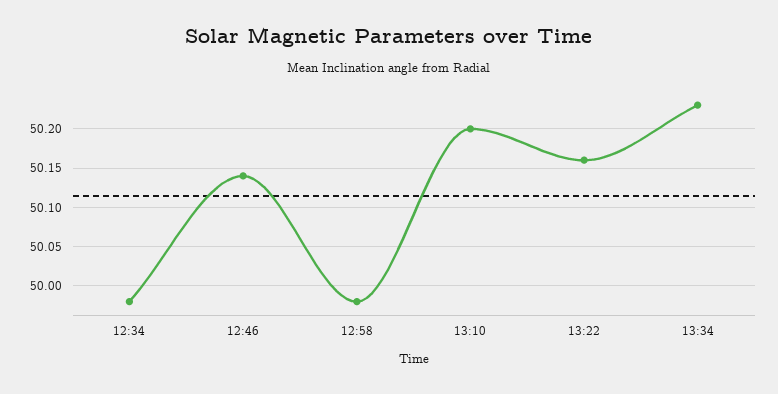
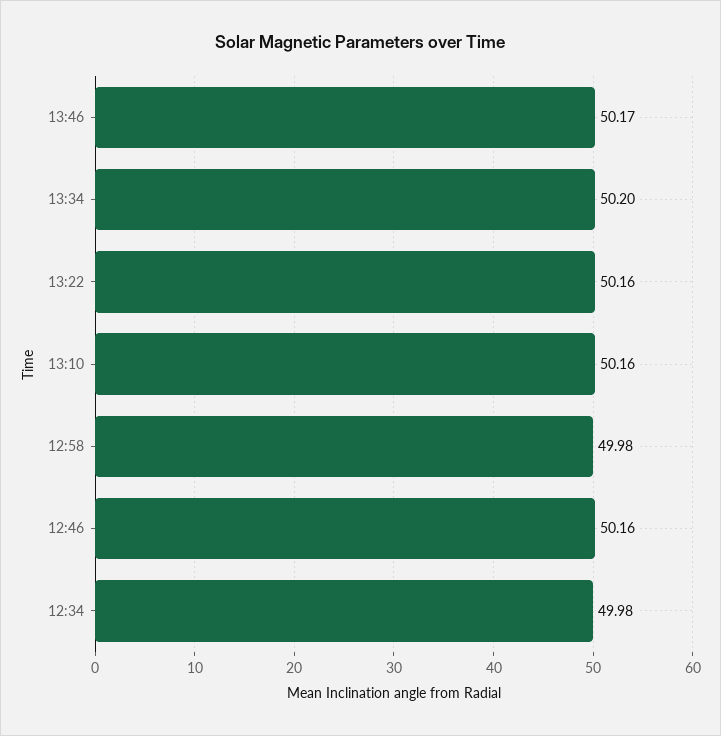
12:46: 50.14 -> 50.16
13:10: 50.2 -> 50.16
13:34: 50.23 -> 50.2
13:46: none -> 50.17

